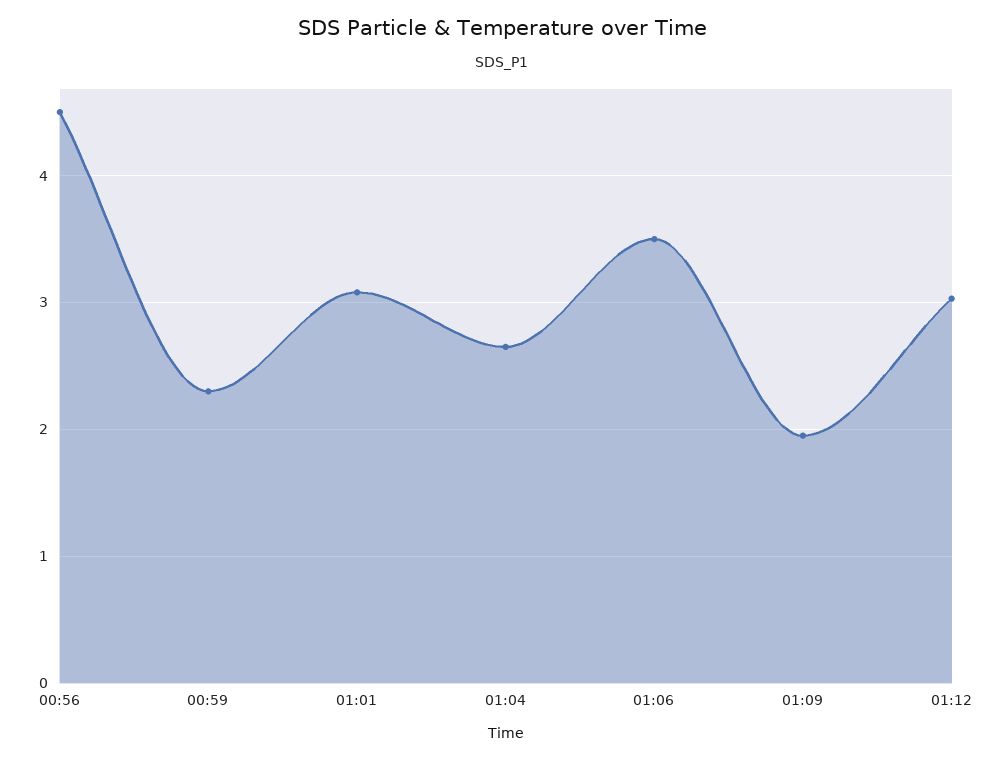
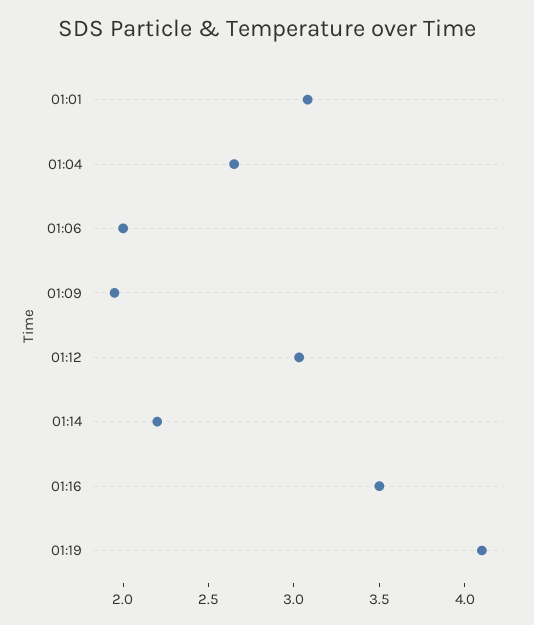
00:56: 4.5 -> none
00:59: 2.3 -> none
01:06: 3.5 -> 2
01:14: none -> 2.2
01:16: none -> 3.5
01:19: none -> 4.1

